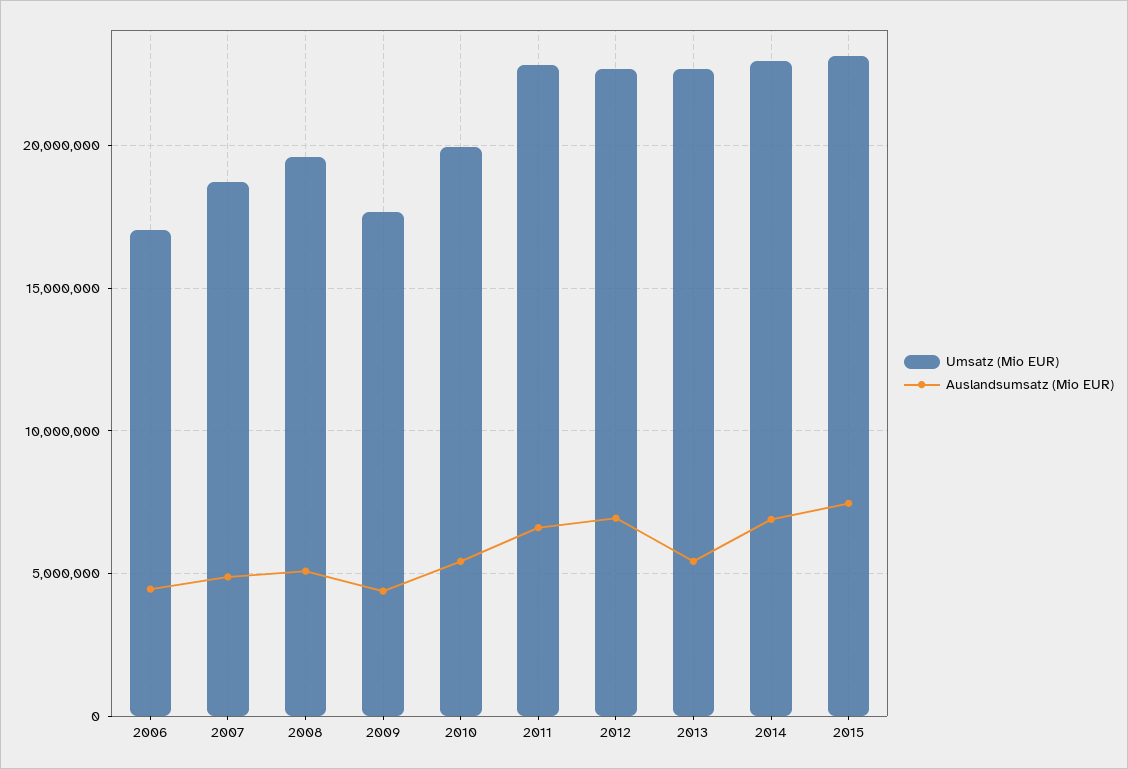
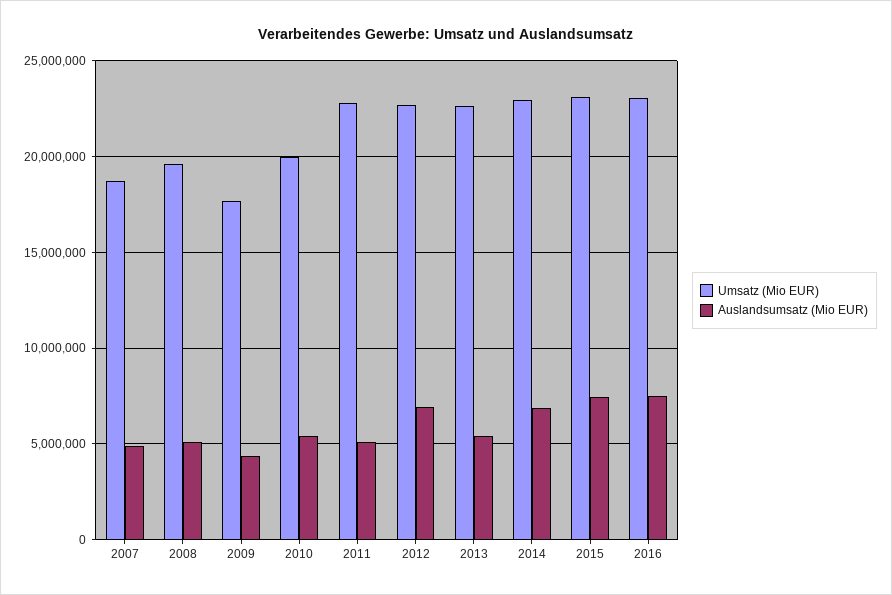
Umsatz (Mio EUR), 2006: 17000000 -> none
Auslandsumsatz (Mio EUR), 2006: 4500000 -> none
Auslandsumsatz (Mio EUR), 2011: 6500000 -> 5000000
Umsatz (Mio EUR), 2016: none -> 23000000
Auslandsumsatz (Mio EUR), 2016: none -> 7500000

